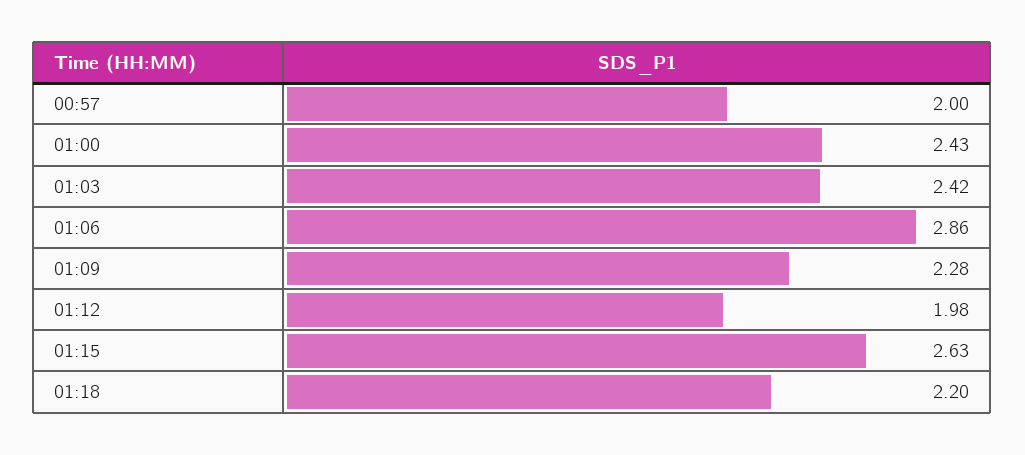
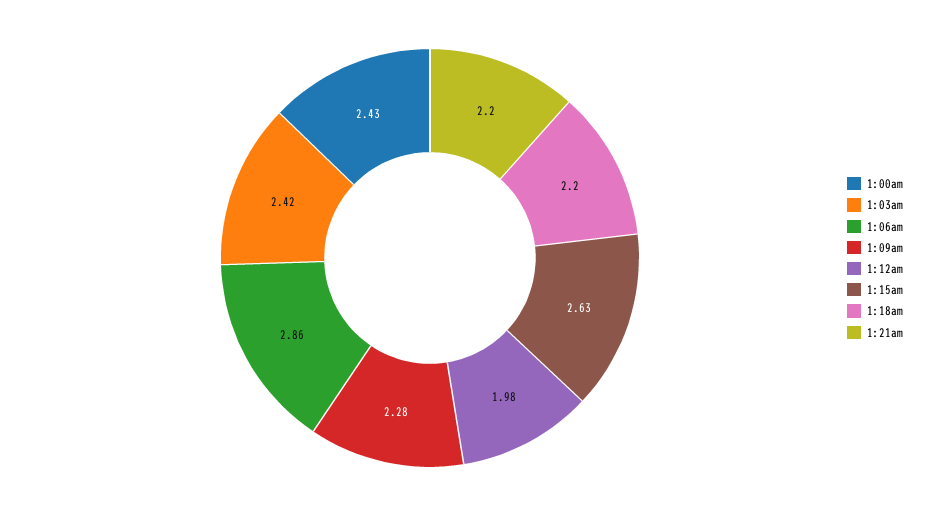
00:57: 2 -> none
1:21am: none -> 2.2

